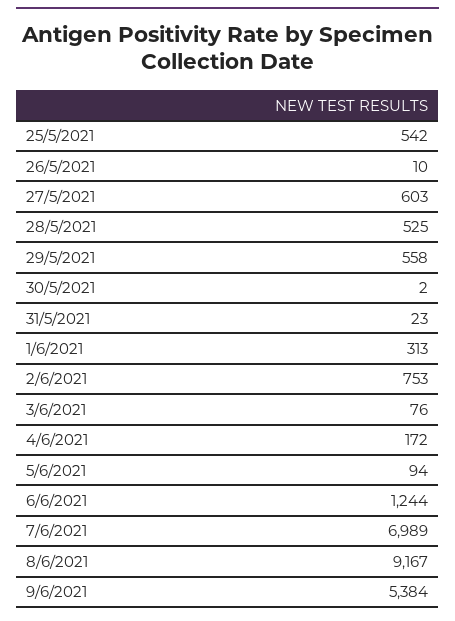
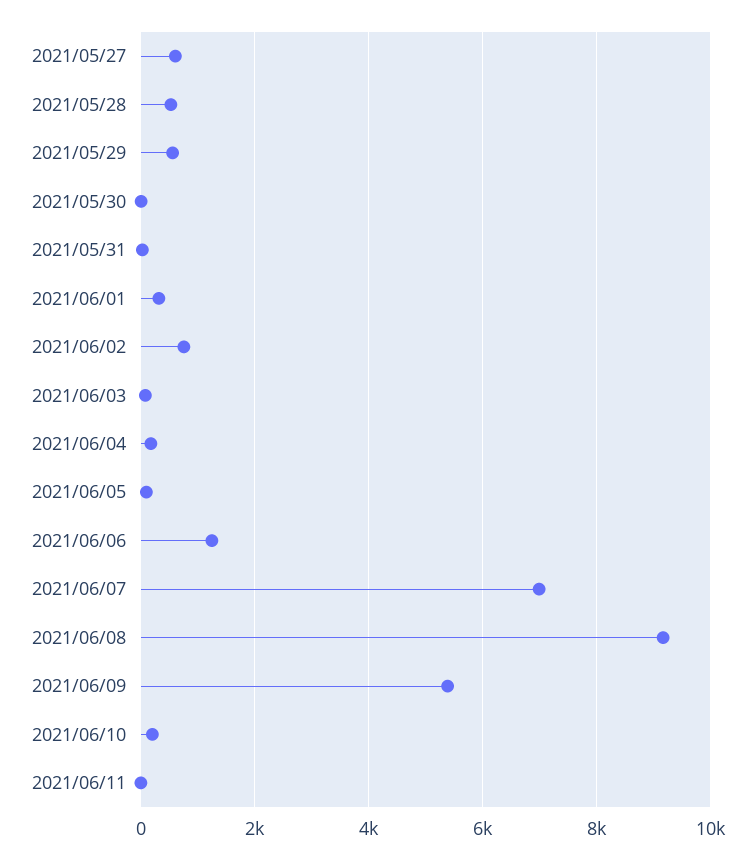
25/5/2021: 542 -> none
26/5/2021: 10 -> none
2021/06/10: none -> 200
2021/06/11: none -> 0

